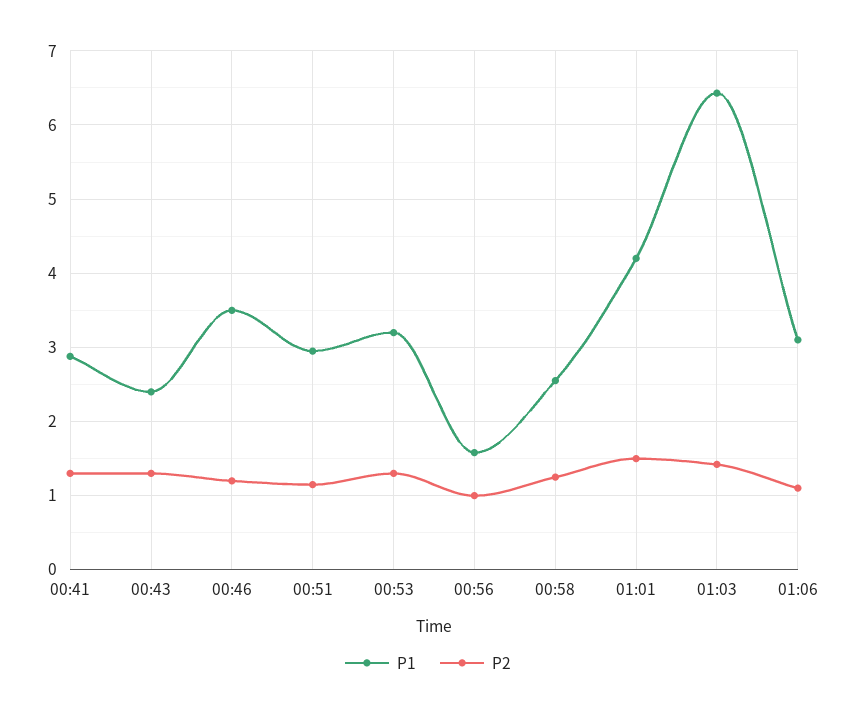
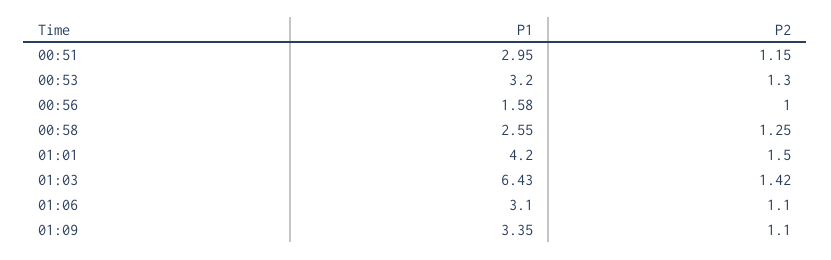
P1, 00:41: 2.9 -> none
P2, 00:41: 1.3 -> none
P1, 00:43: 2.4 -> none
P2, 00:43: 1.3 -> none
P1, 00:46: 3.5 -> none
P2, 00:46: 1.2 -> none
P1, 01:09: none -> 3.35
P2, 01:09: none -> 1.1

